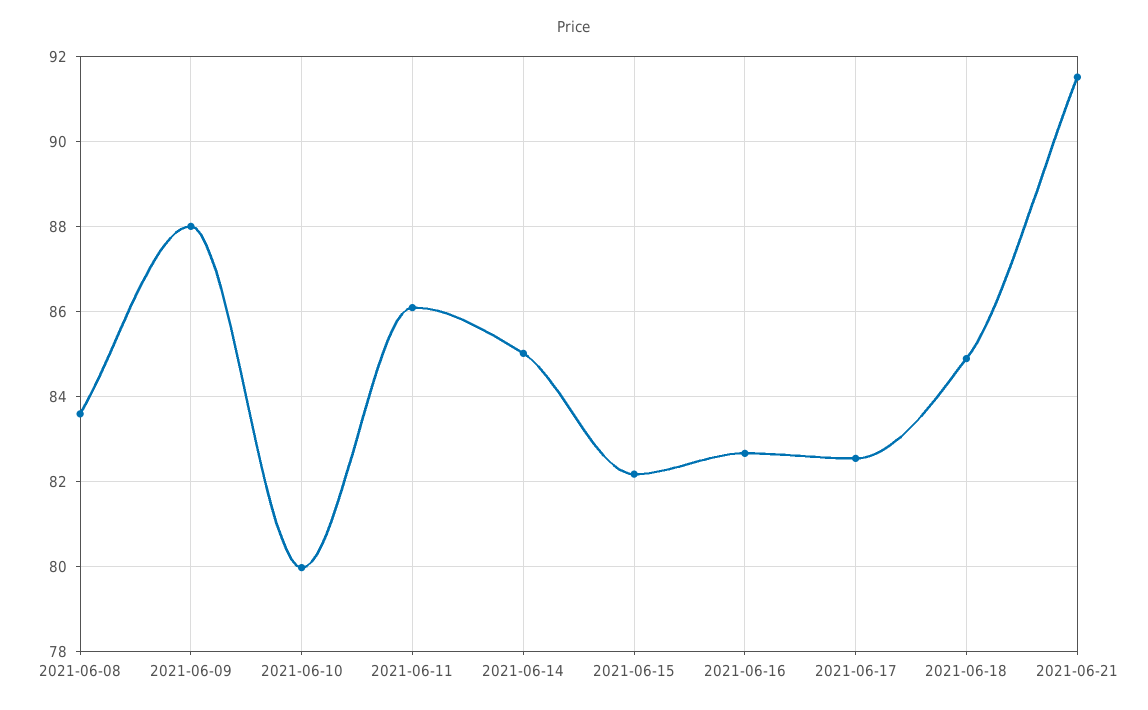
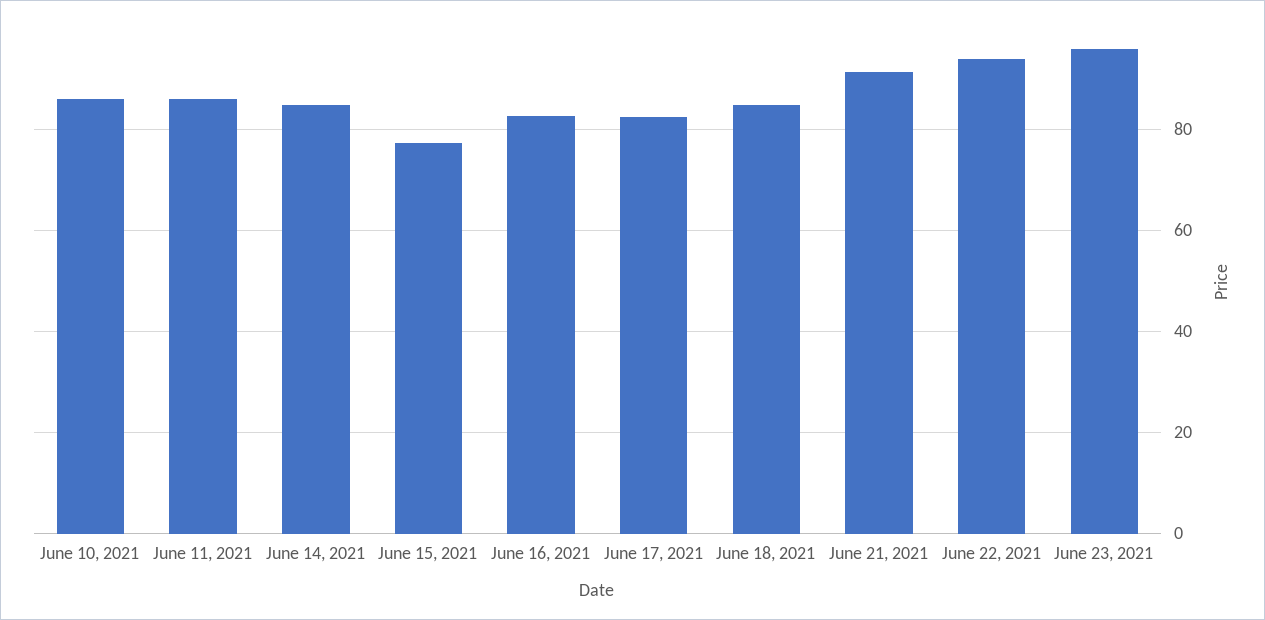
2021-06-08: 83.6 -> none
2021-06-09: 88 -> none
2021-06-10: 80 -> 86
2021-06-15: 82.2 -> 78
June 22, 2021: none -> 94
June 23, 2021: none -> 96

